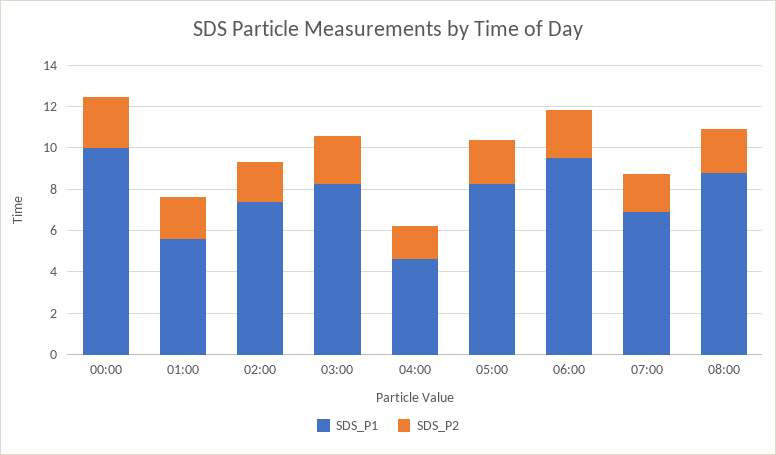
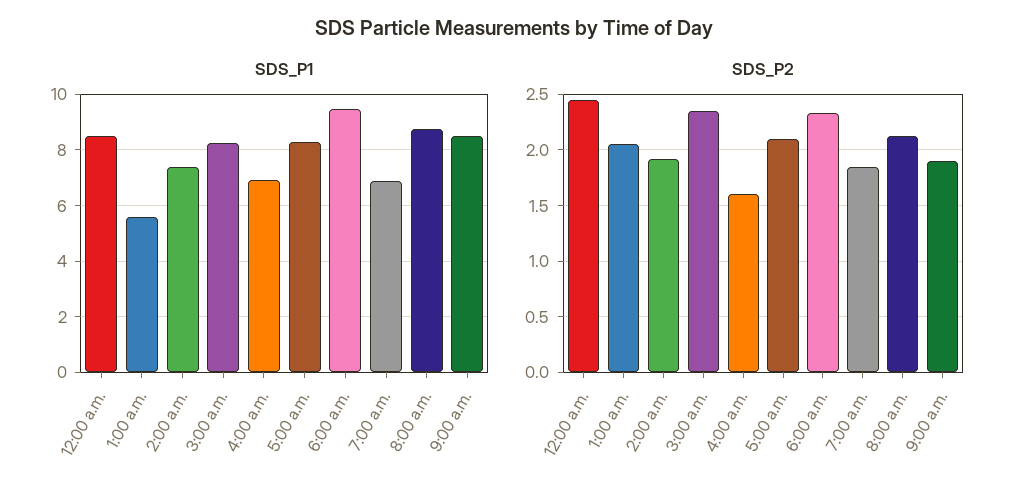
SDS_P1, 00:00: 10 -> 8.5
SDS_P1, 04:00: 4.5 -> 7
SDS_P1, 9:00 a.m.: none -> 8.5
SDS_P2, 9:00 a.m.: none -> 1.9

